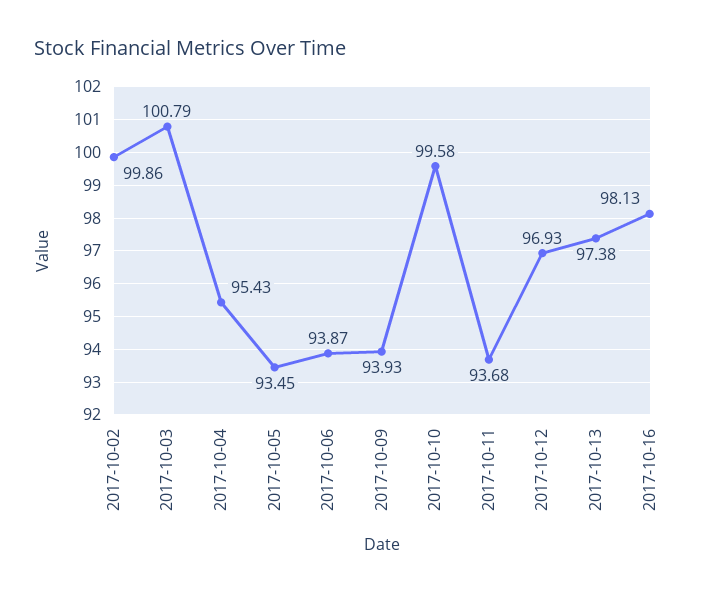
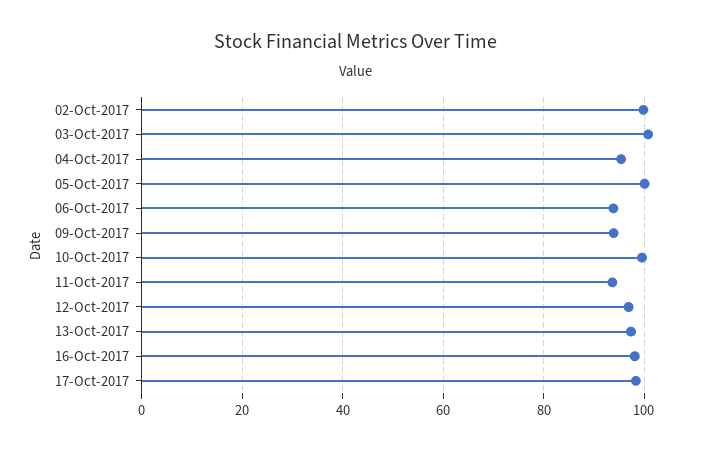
2017-10-05: 93.45 -> 100
17-Oct-2017: none -> 98

